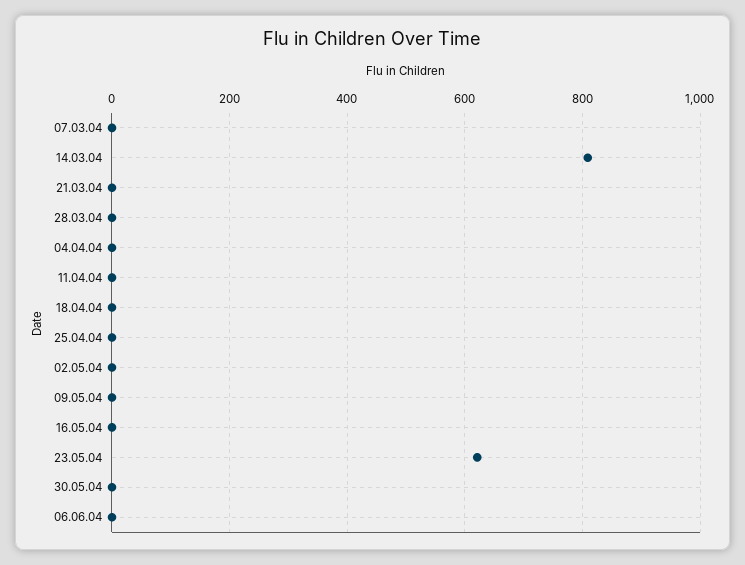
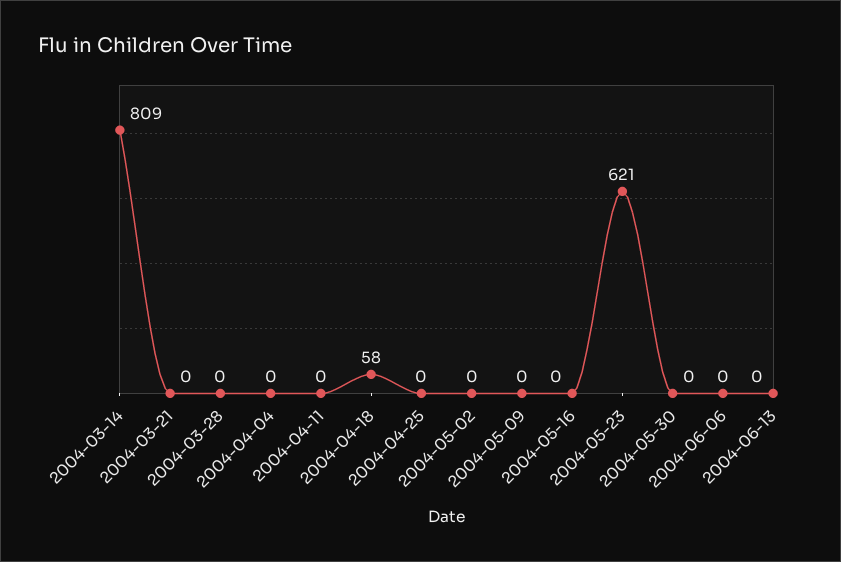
07.03.04: 0 -> none
18.04.04: 0 -> 58
2004-06-13: none -> 0

